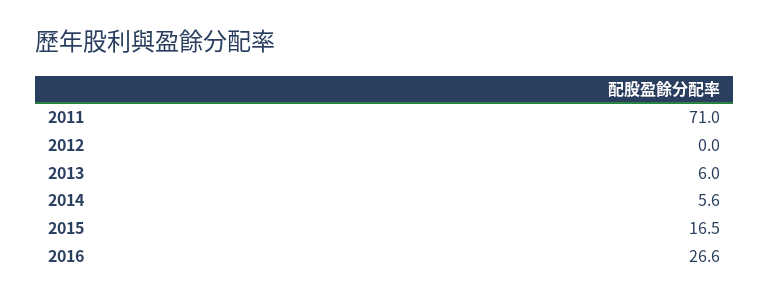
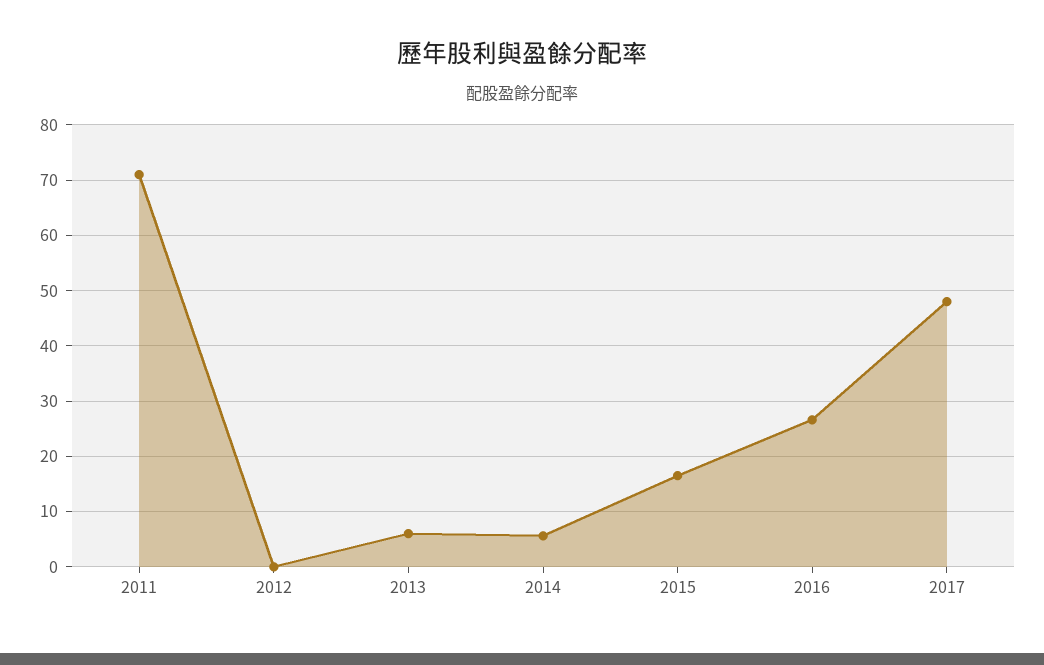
2017: none -> 48

